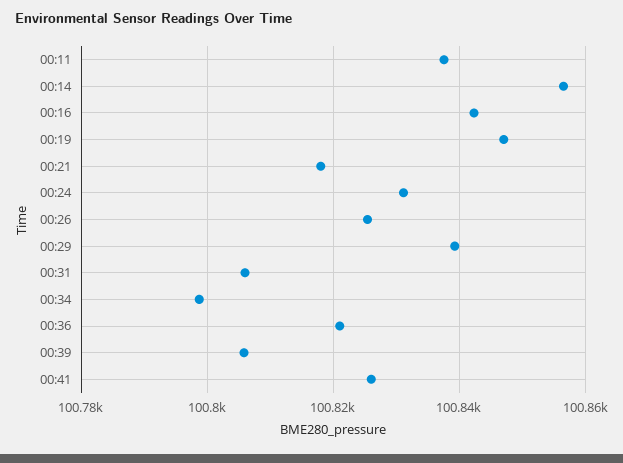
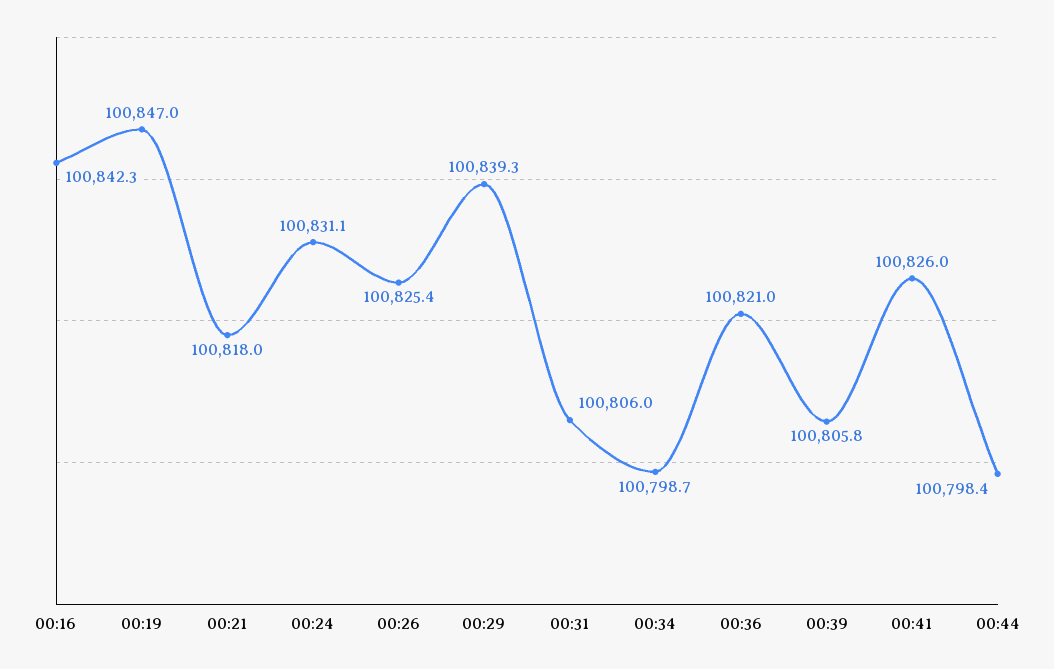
00:11: 100838 -> none
00:14: 100856 -> none
00:44: none -> 100798.4

